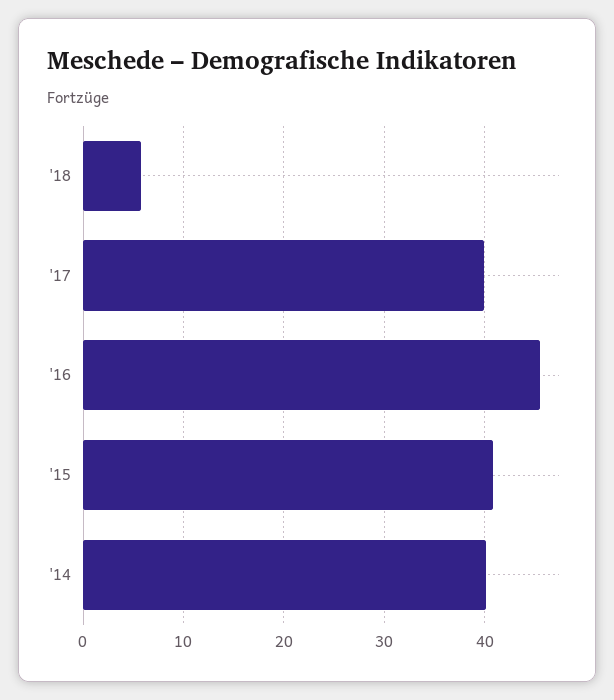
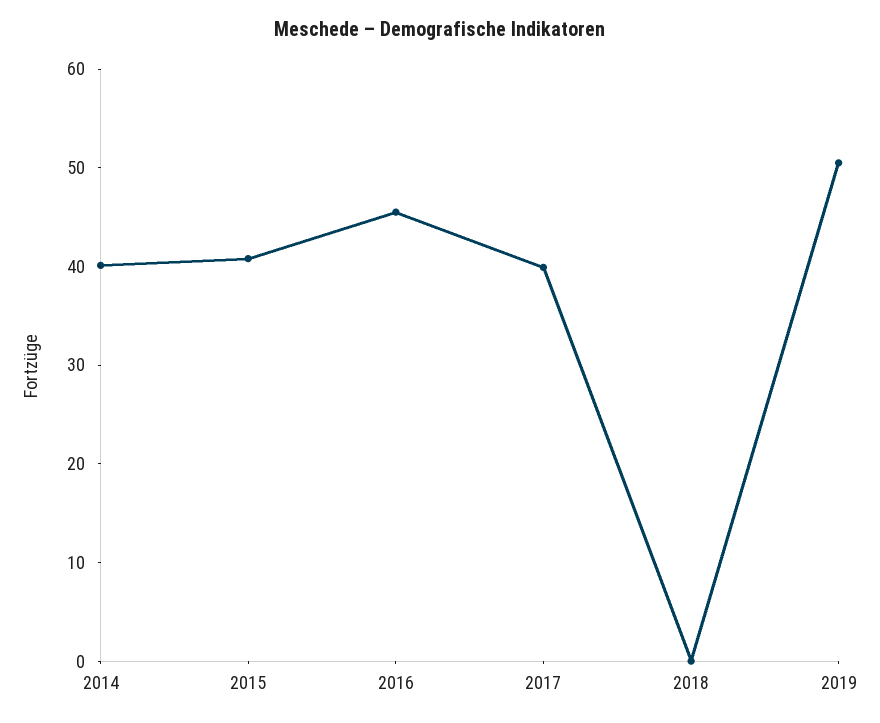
'18: 6 -> 0
2019: none -> 50

